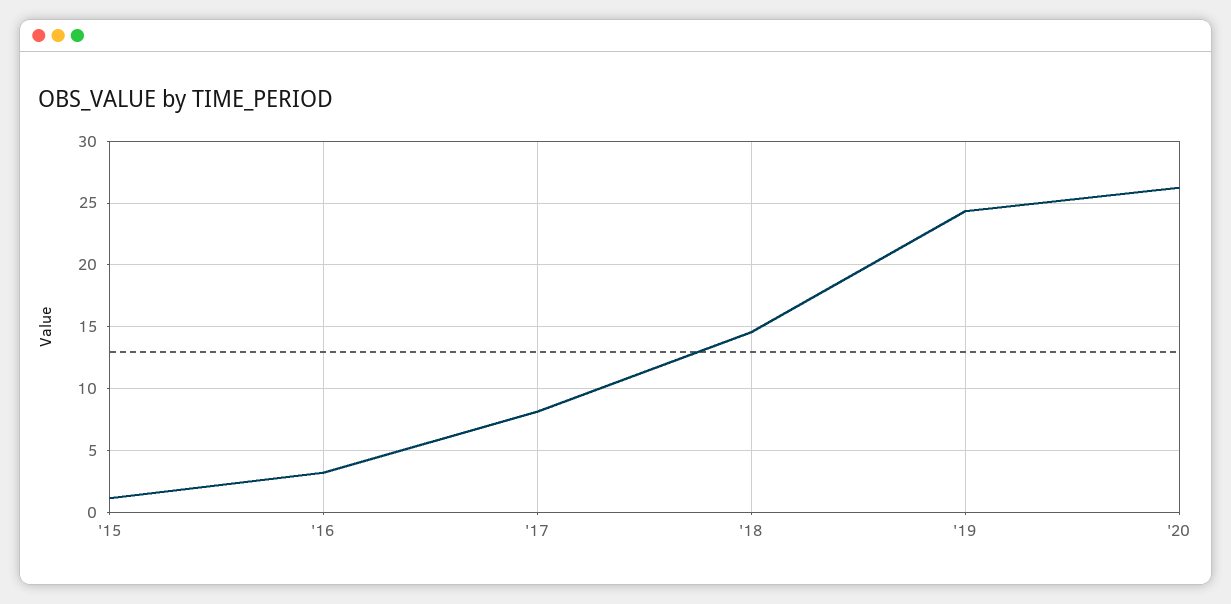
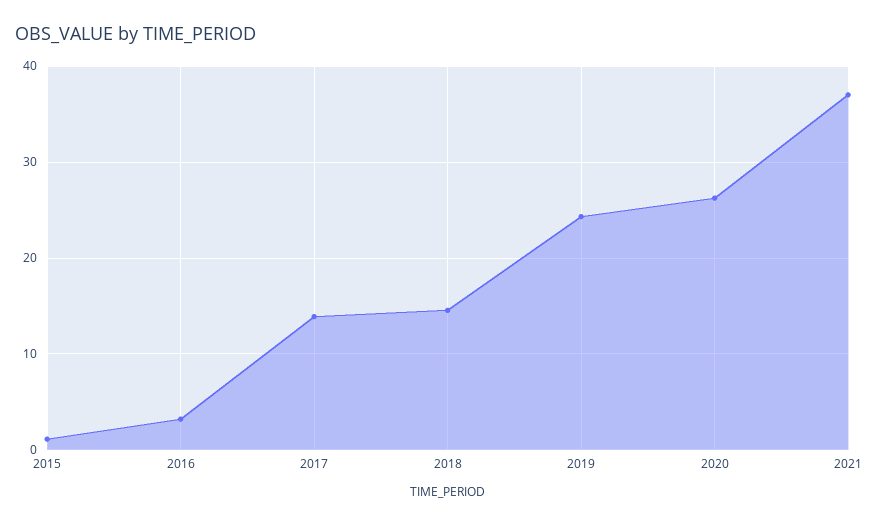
'17: 8 -> 14
2021: none -> 37

